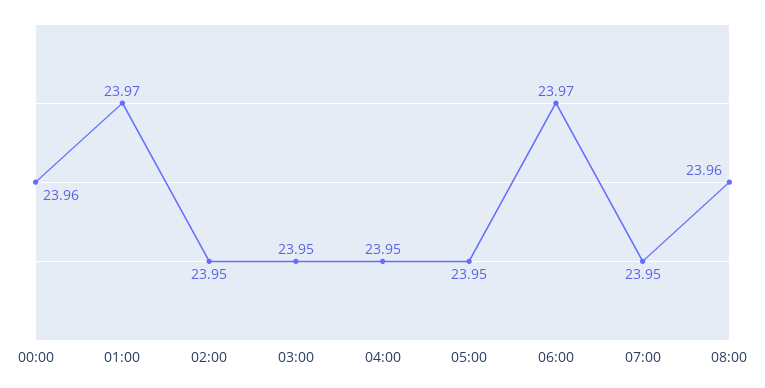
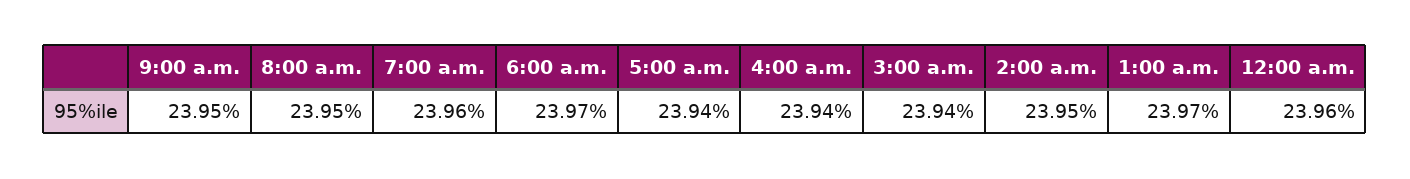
03:00: 23.95 -> 23.94
04:00: 23.95 -> 23.94
05:00: 23.95 -> 23.94
07:00: 23.95 -> 23.96
08:00: 23.96 -> 23.95
9:00 a.m.: none -> 23.95

